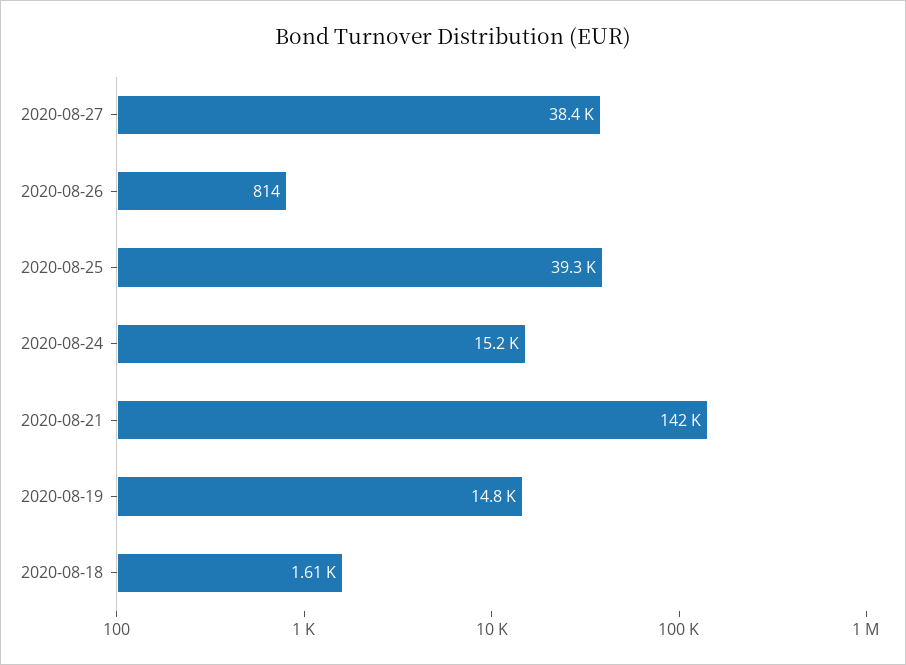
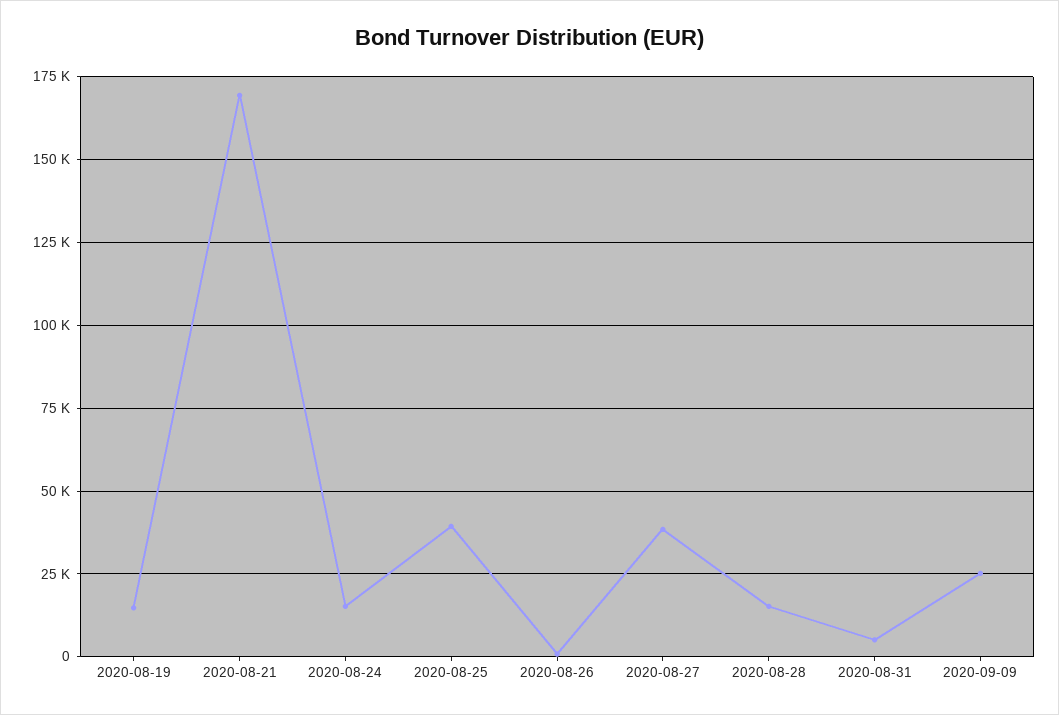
2020-08-21: 142000 -> 170000
2020-08-18: 1610 -> none
2020-08-28: none -> 15000
2020-08-31: none -> 5000
2020-09-09: none -> 25000

